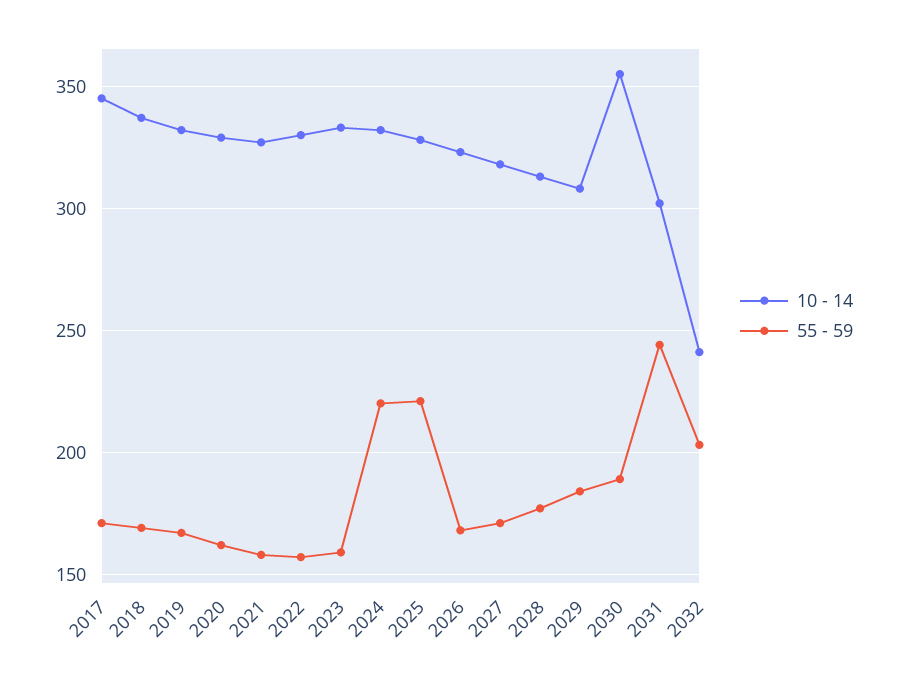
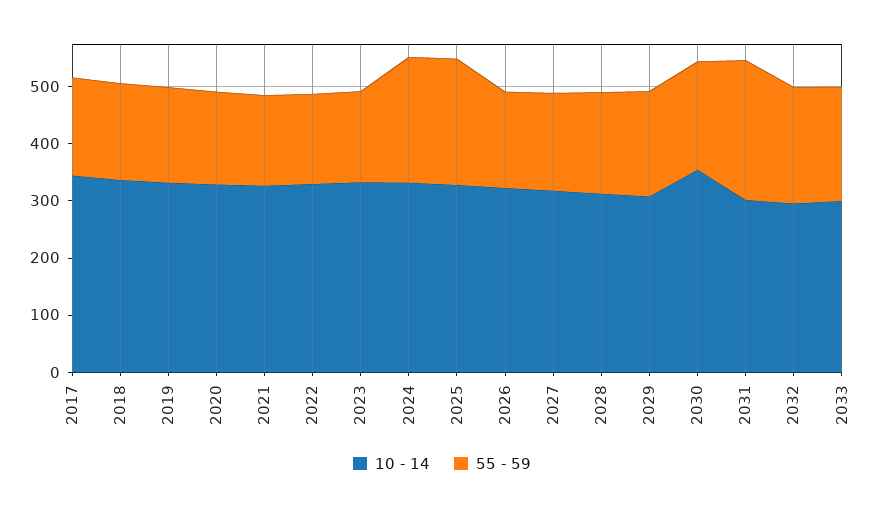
10 - 14, 2032: 240 -> 300
10 - 14, 2033: none -> 300
55 - 59, 2033: none -> 200

